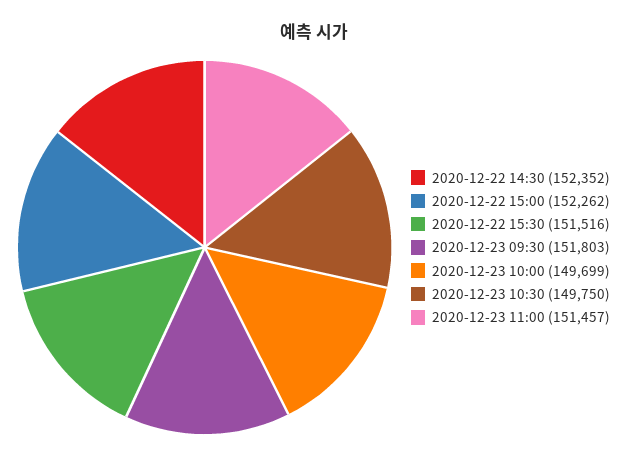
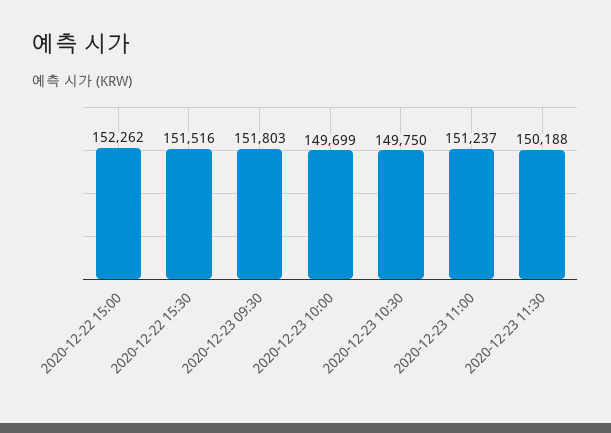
2020-12-22 14:30: 152352 -> none
2020-12-23 11:00: 151457 -> 151237
2020-12-23 11:30: none -> 150188

